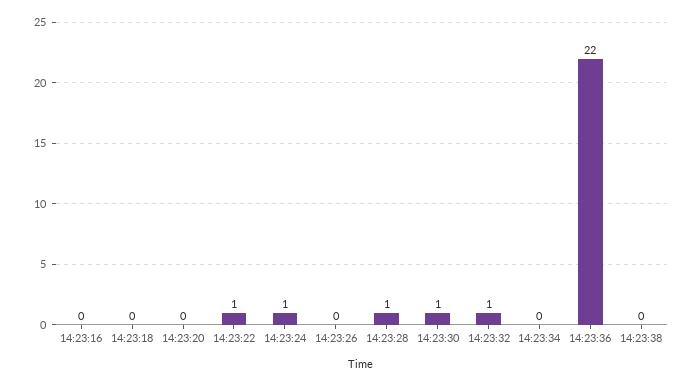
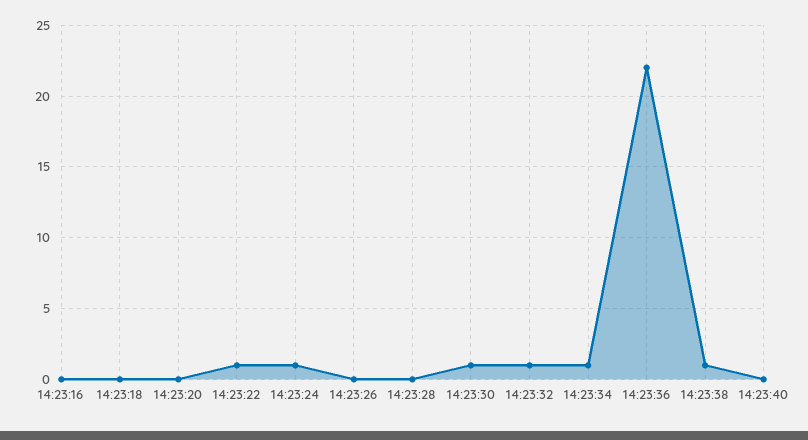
14:23:28: 1 -> 0
14:23:34: 0 -> 1
14:23:38: 0 -> 1
14:23:40: none -> 0

